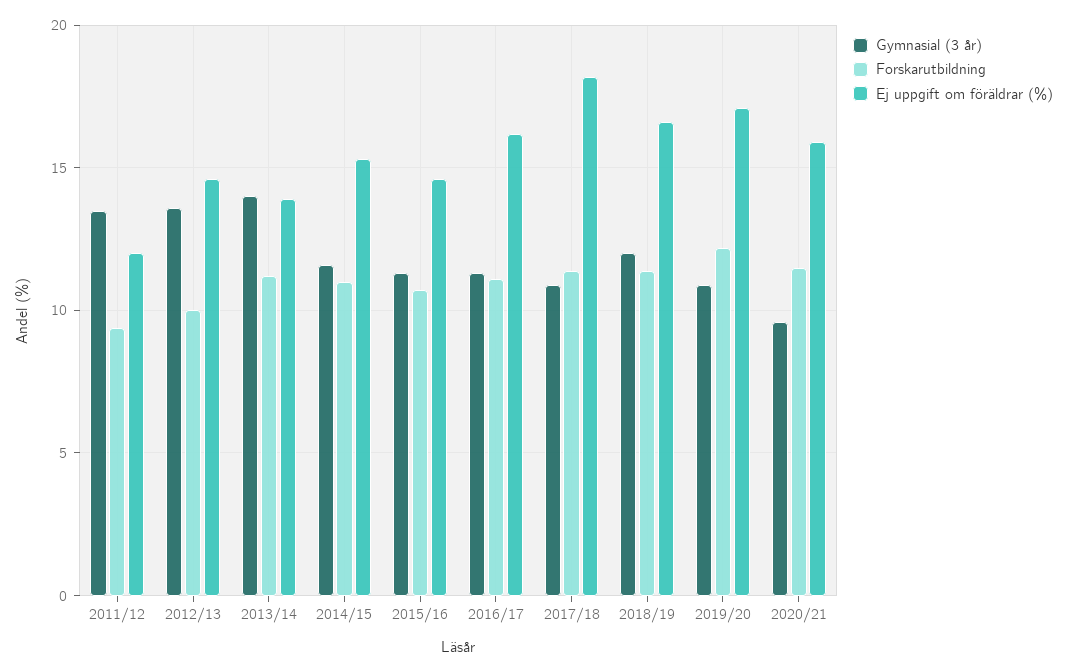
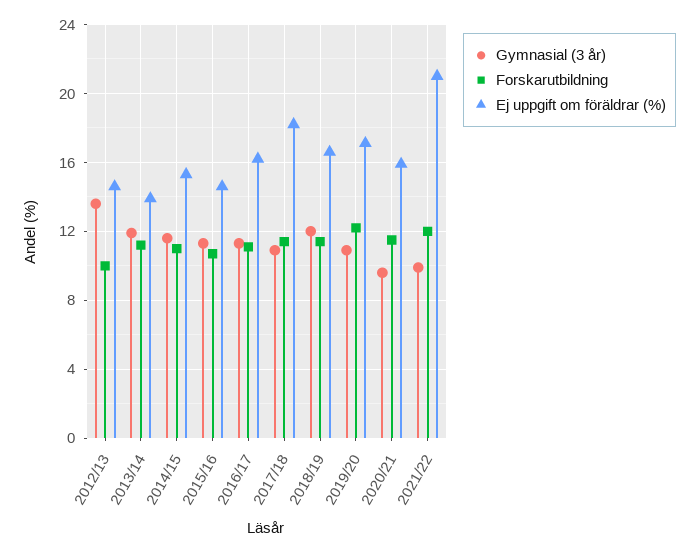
Gymnasial (3 år), 2011/12: 13.5 -> none
Forskarutbildning, 2011/12: 9.5 -> none
Ej uppgift om föräldrar (%), 2011/12: 12 -> none
Gymnasial (3 år), 2013/14: 14 -> 12
Gymnasial (3 år), 2021/22: none -> 10
Forskarutbildning, 2021/22: none -> 12
Ej uppgift om föräldrar (%), 2021/22: none -> 21

